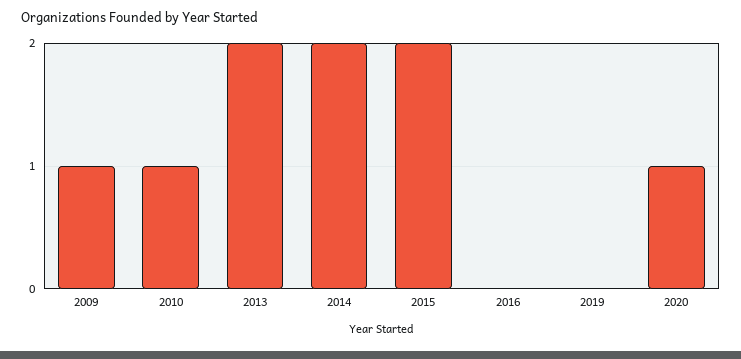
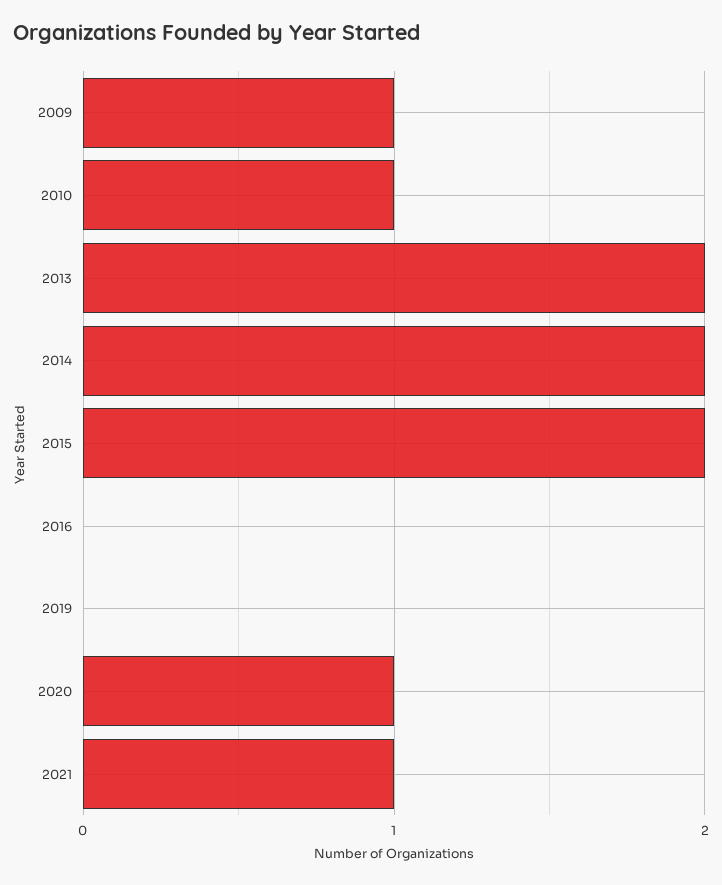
2021: none -> 1

